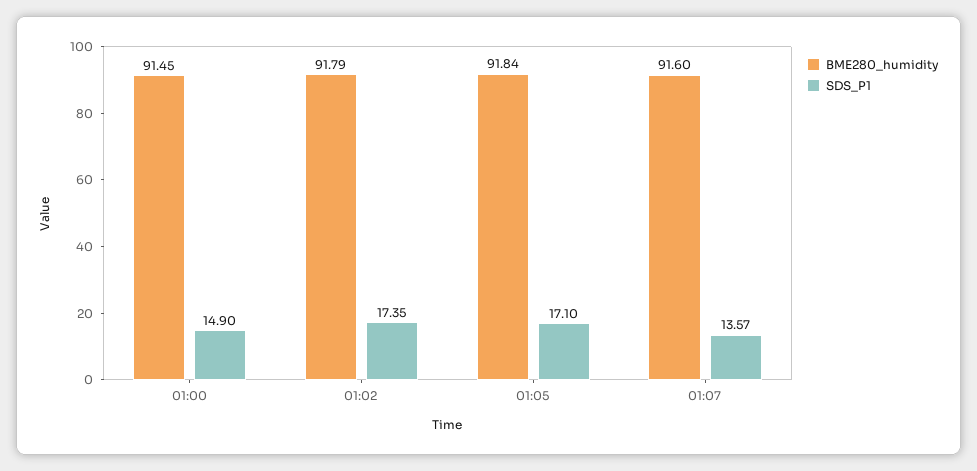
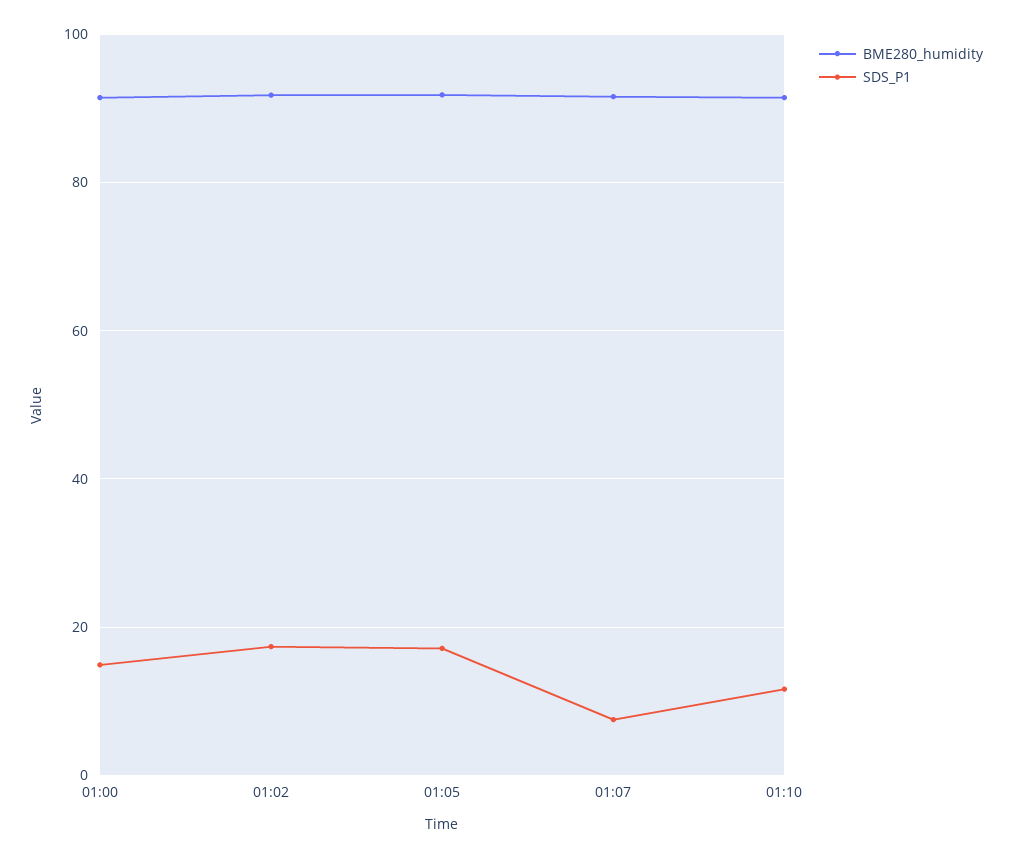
SDS_P1, 01:07: 13.57 -> 8
BME280_humidity, 01:10: none -> 92
SDS_P1, 01:10: none -> 12

